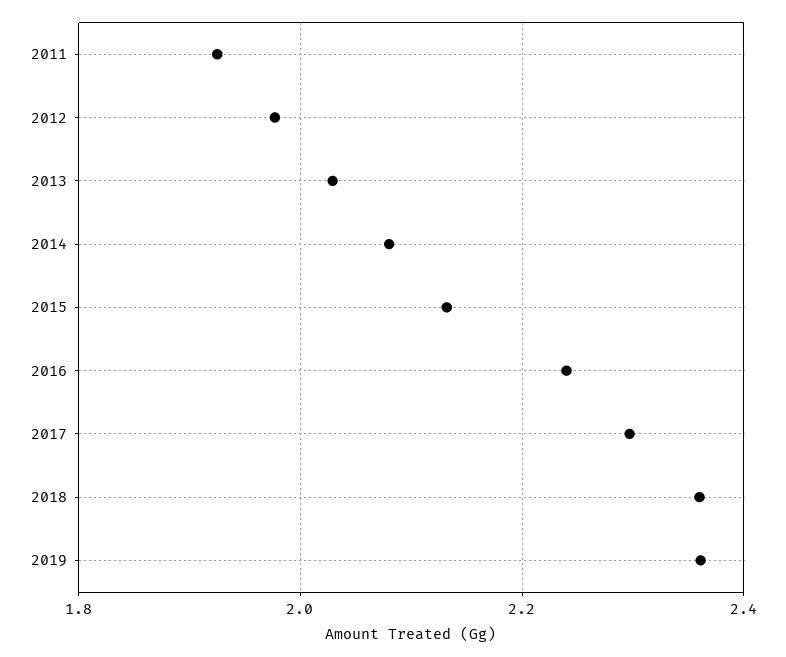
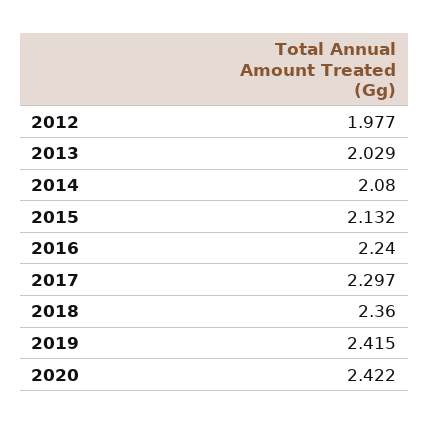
2011: 1.92 -> none
2019: 2.36 -> 2.415
2020: none -> 2.422

